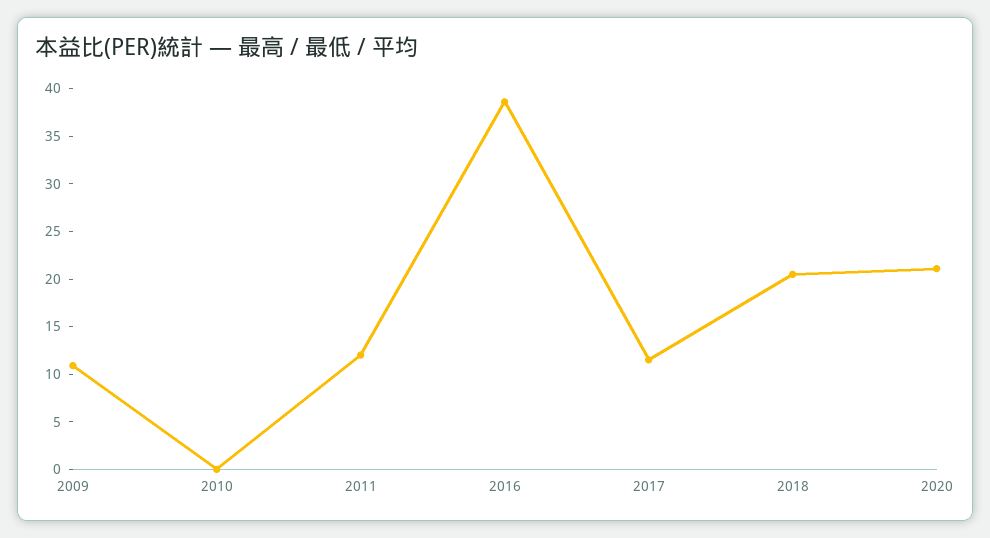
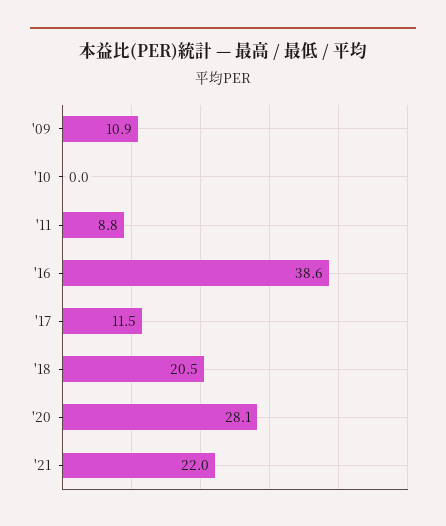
2011: 12 -> 8.8
2020: 21 -> 28.1
'21: none -> 22

